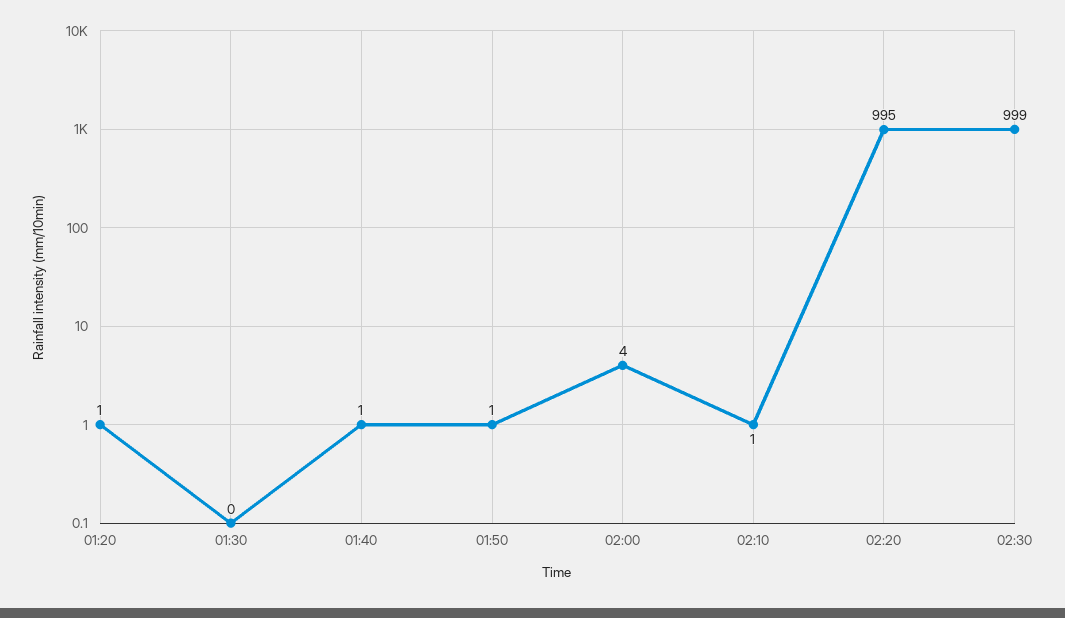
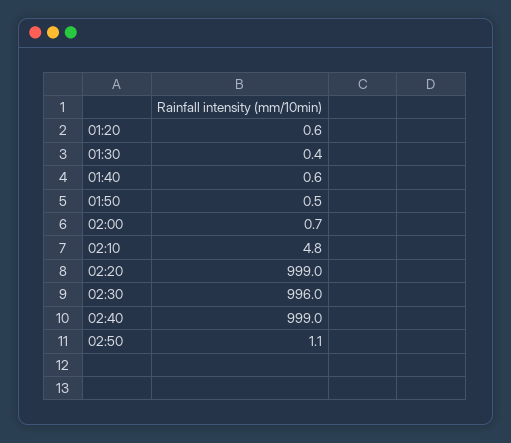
02:00: 4 -> 0.7
02:10: 1 -> 4.8
02:20: 995 -> 999
02:30: 999 -> 996
02:40: none -> 999
02:50: none -> 1.1

